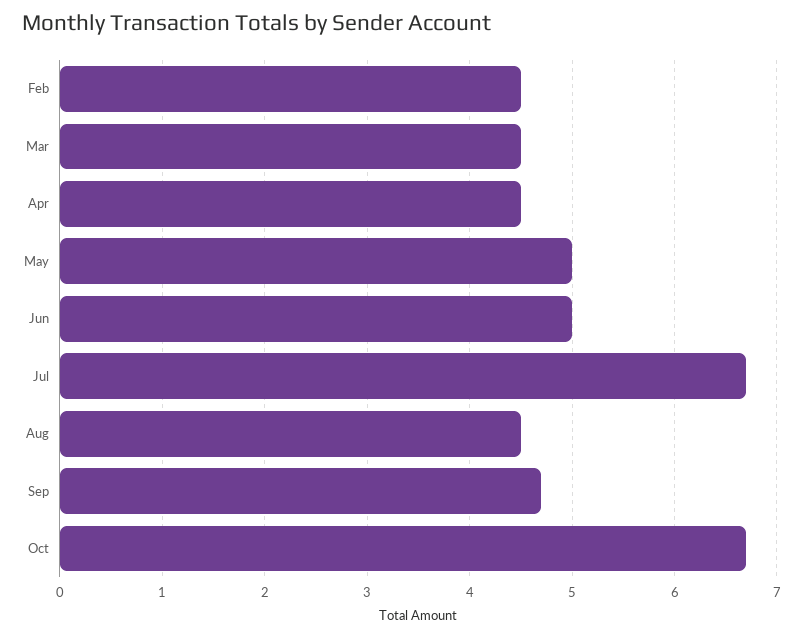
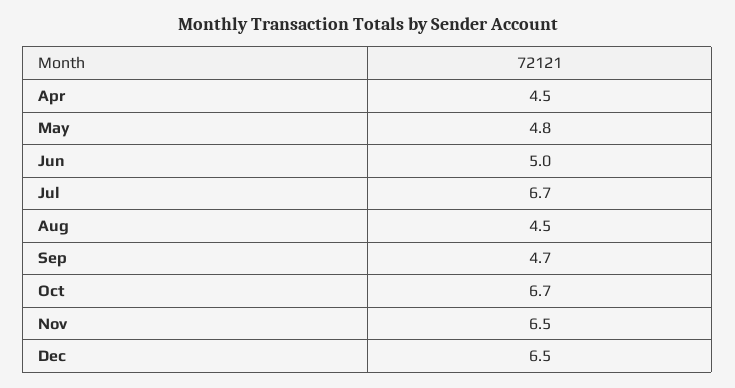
Feb: 4.5 -> none
Mar: 4.5 -> none
May: 5 -> 4.8
Nov: none -> 6.5
Dec: none -> 6.5

